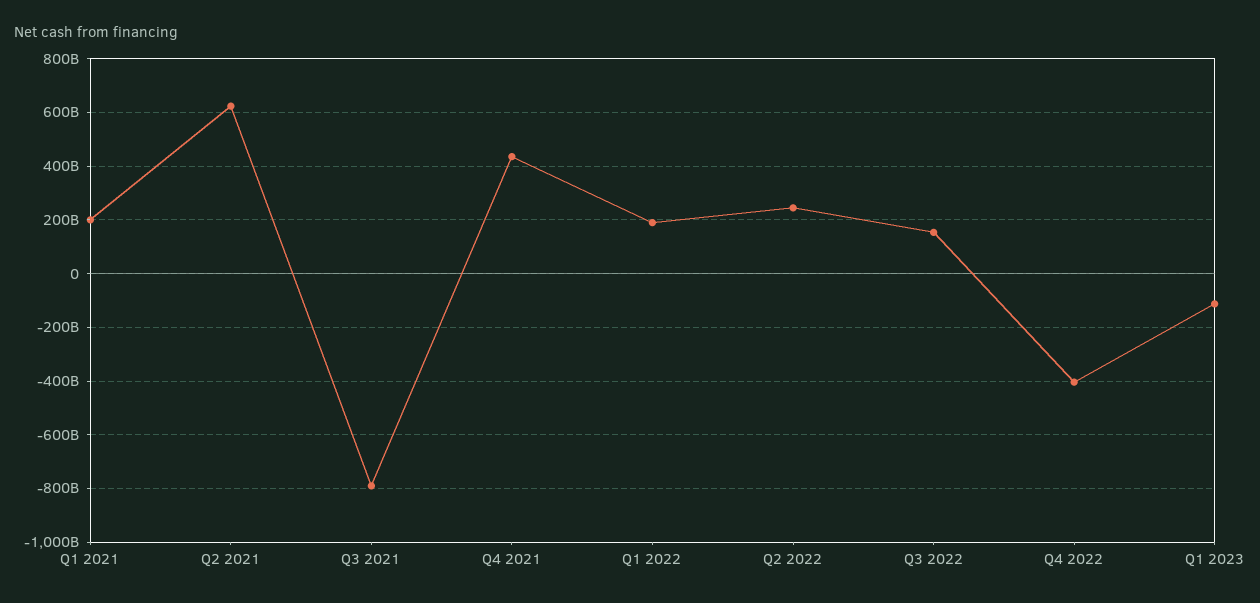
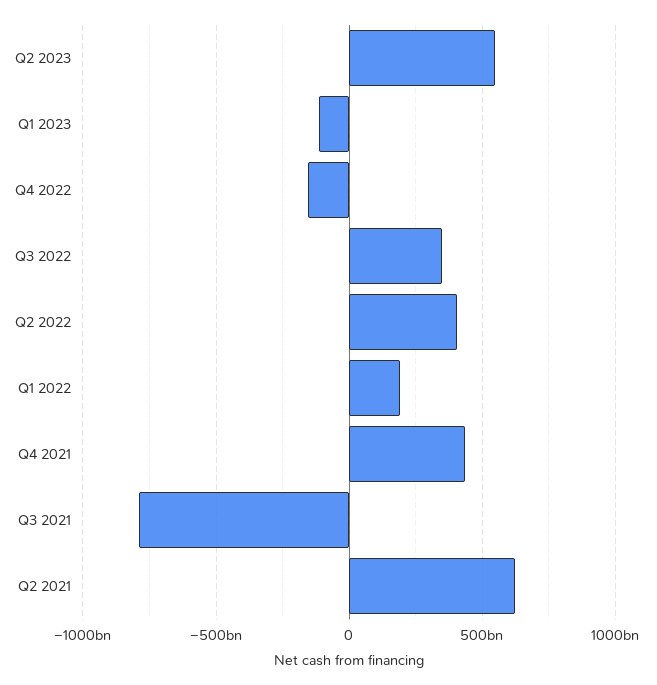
Q1 2021: 200000000000 -> none
Q2 2022: 250000000000 -> 400000000000
Q3 2022: 150000000000 -> 350000000000
Q4 2022: -400000000000 -> -150000000000
Q2 2023: none -> 550000000000

